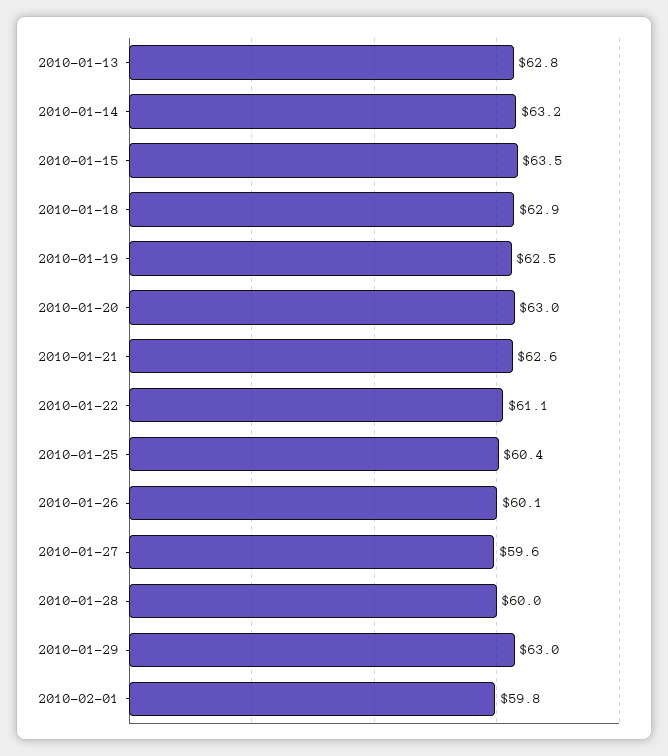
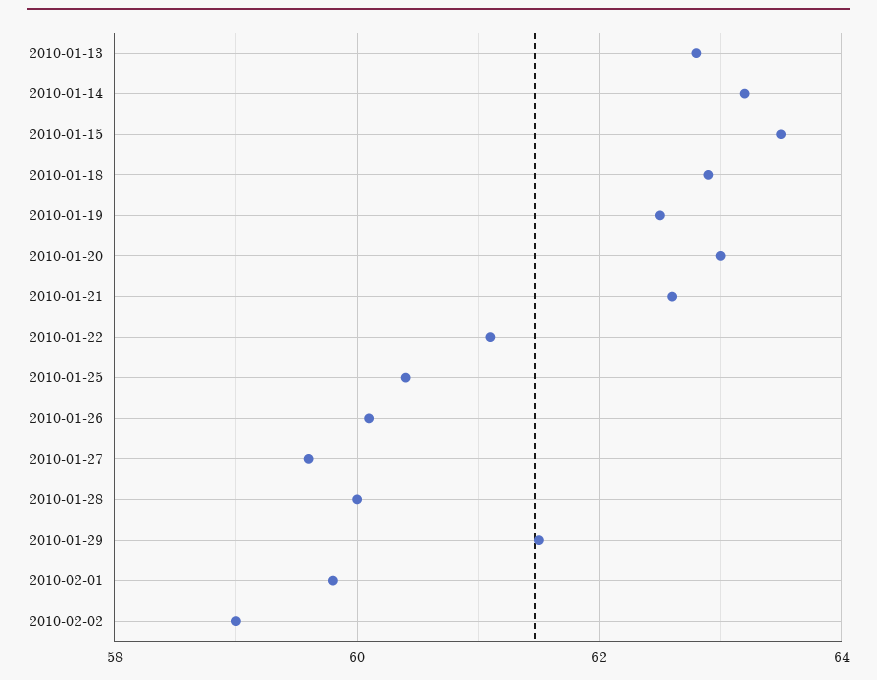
2010-01-29: 63 -> 61.5
2010-02-02: none -> 59

